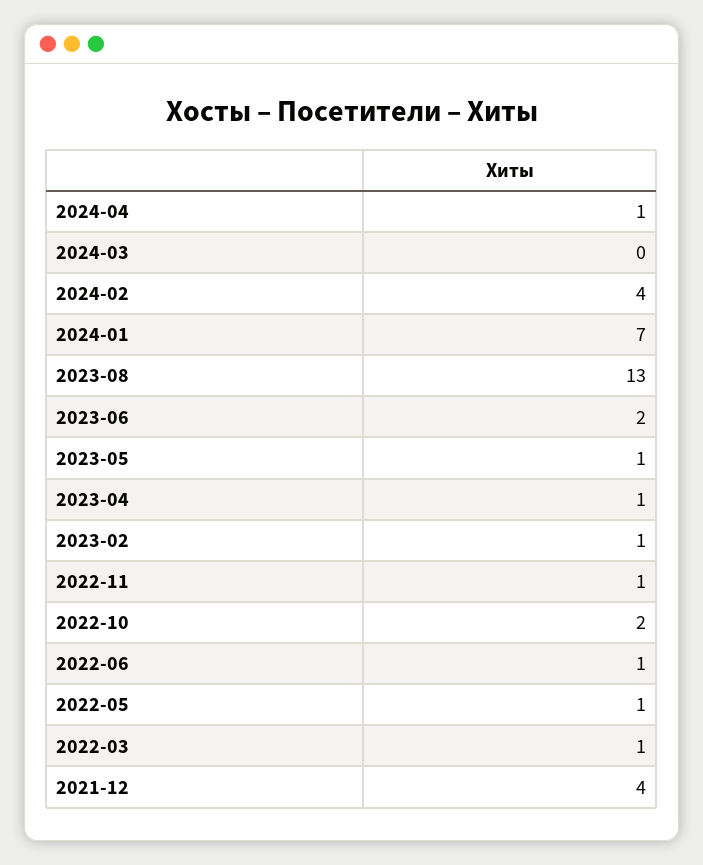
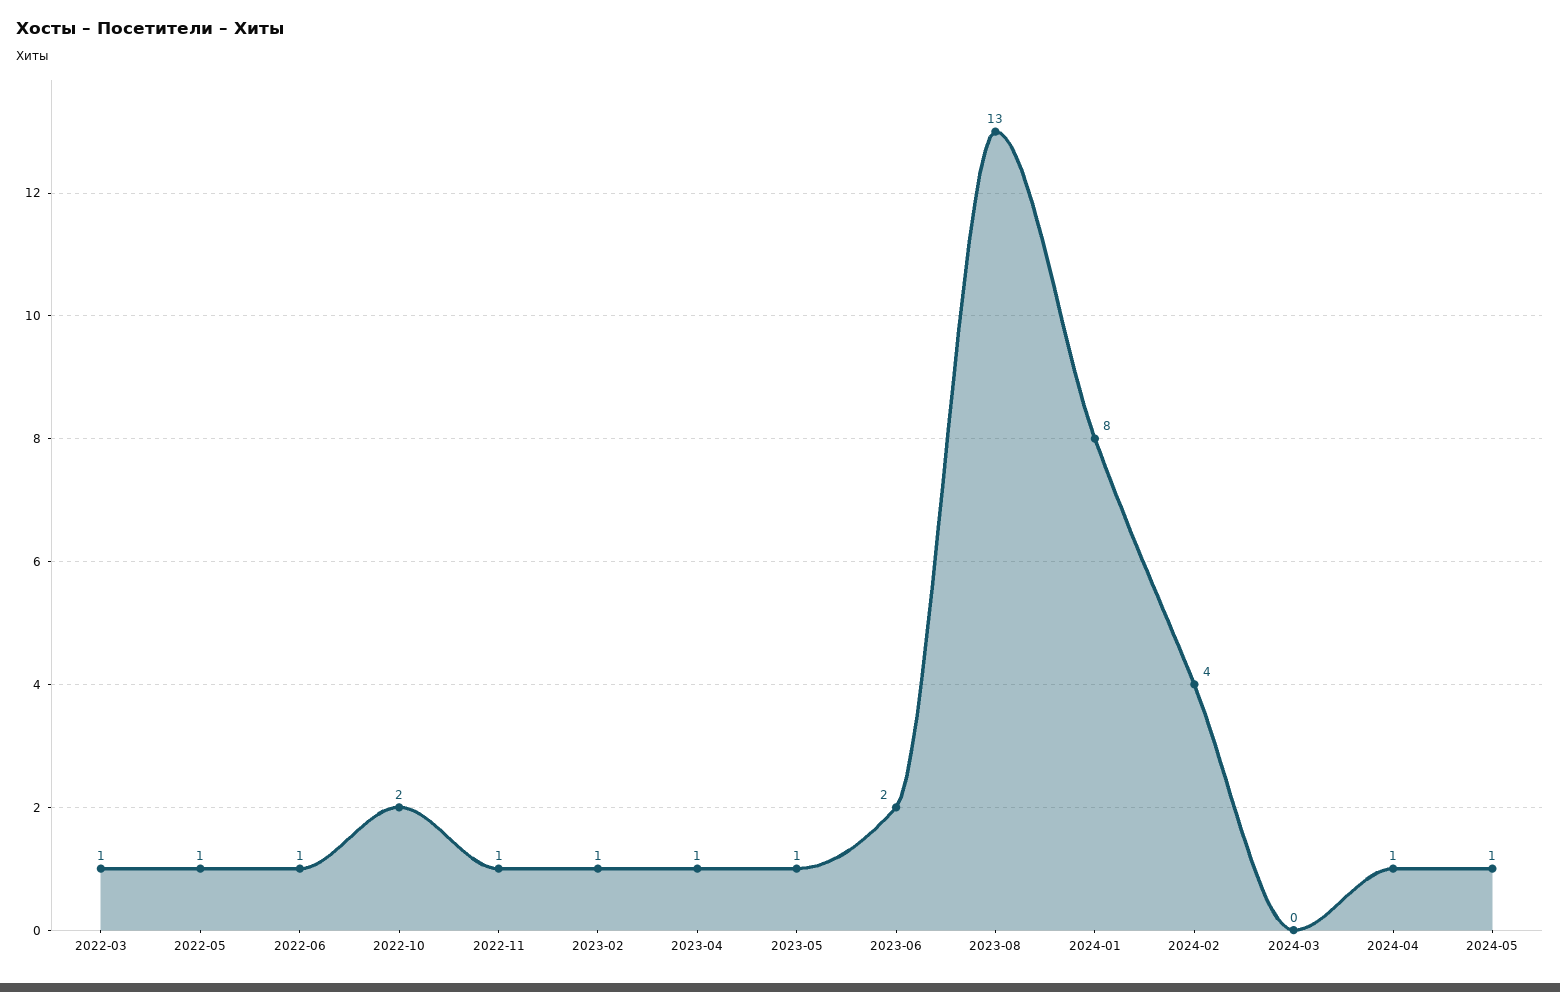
2024-01: 7 -> 8
2021-12: 4 -> none
2024-05: none -> 1

